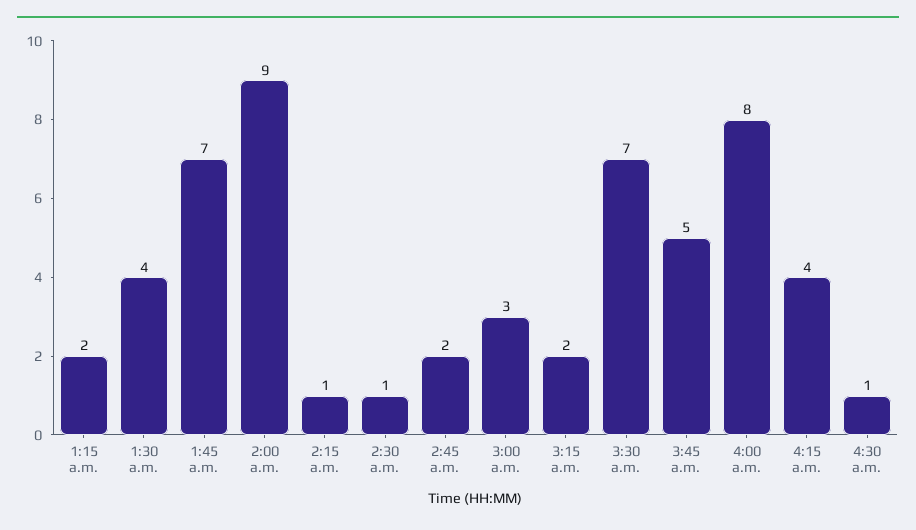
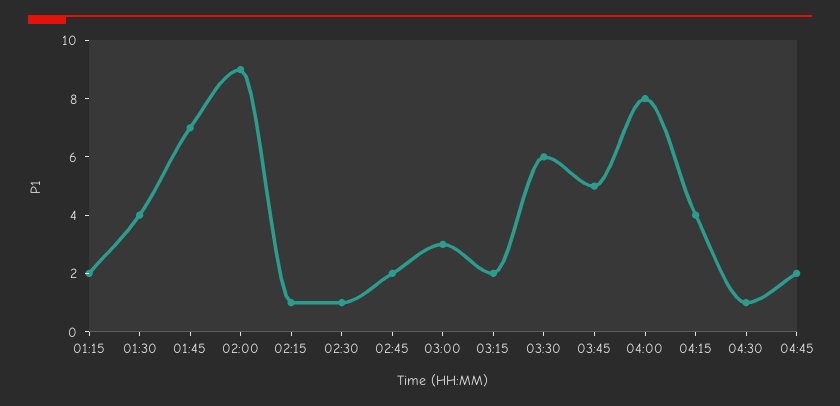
3:30 a.m.: 7 -> 6
04:45: none -> 2

